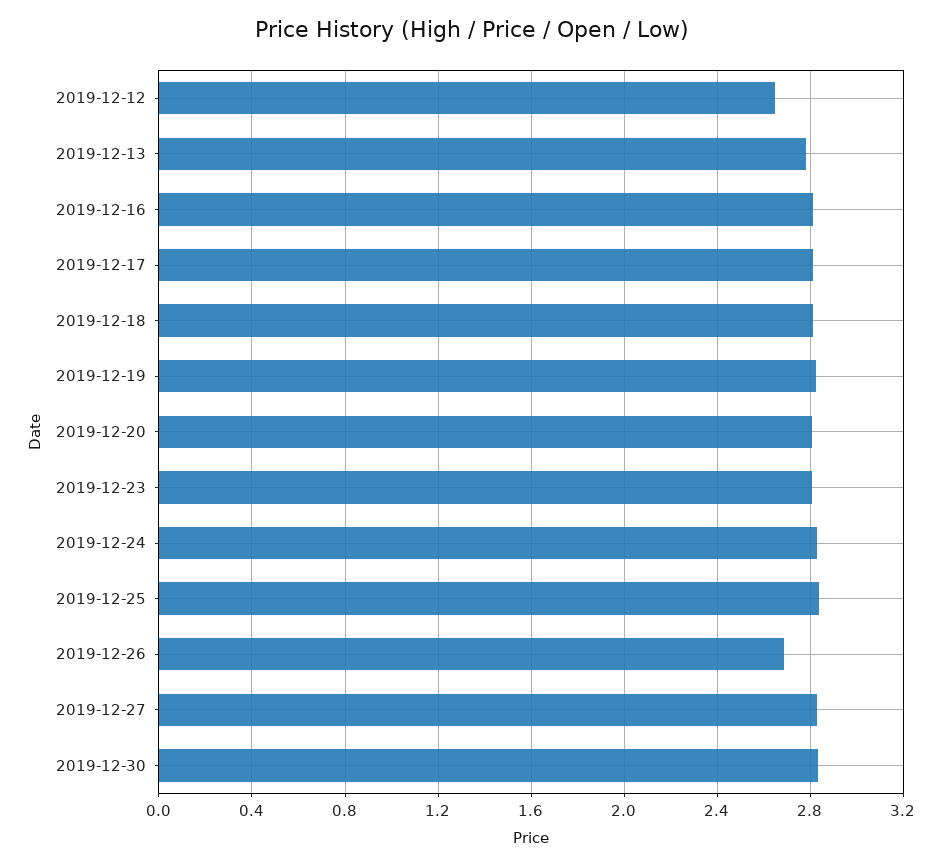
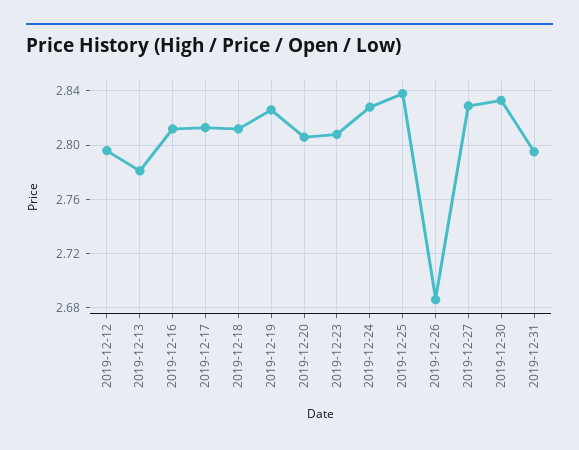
2019-12-12: 2.65 -> 2.795
2019-12-31: none -> 2.795

